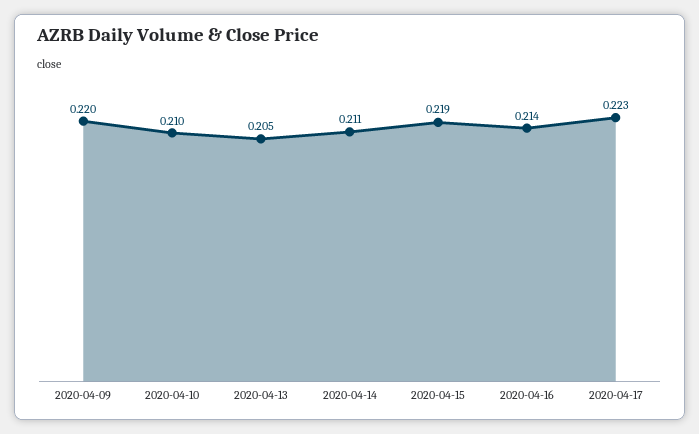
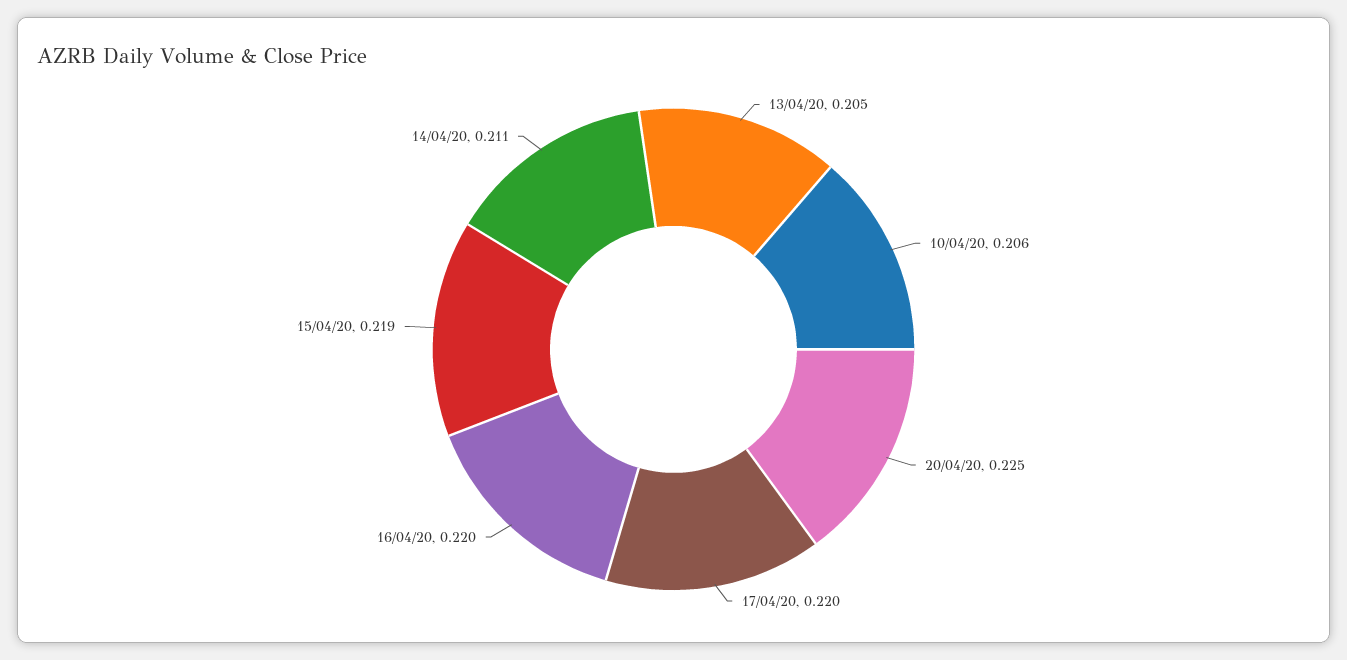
2020-04-09: 0.22 -> none
2020-04-10: 0.21 -> 0.206
2020-04-16: 0.214 -> 0.22
2020-04-17: 0.223 -> 0.22
20/04/20: none -> 0.225

